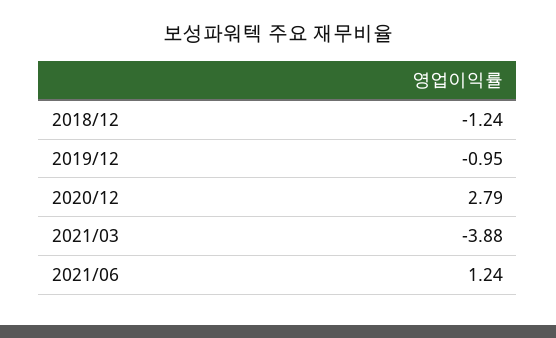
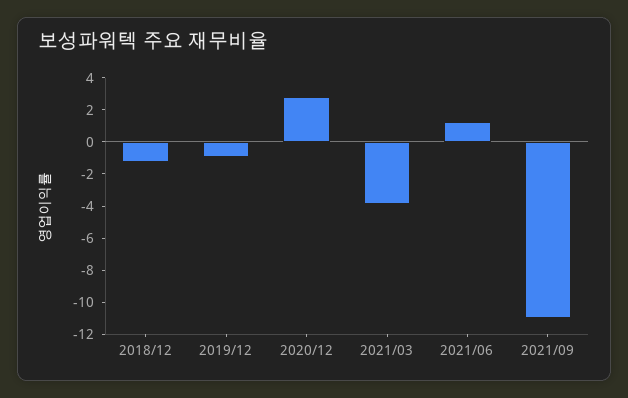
2021/09: none -> -11

